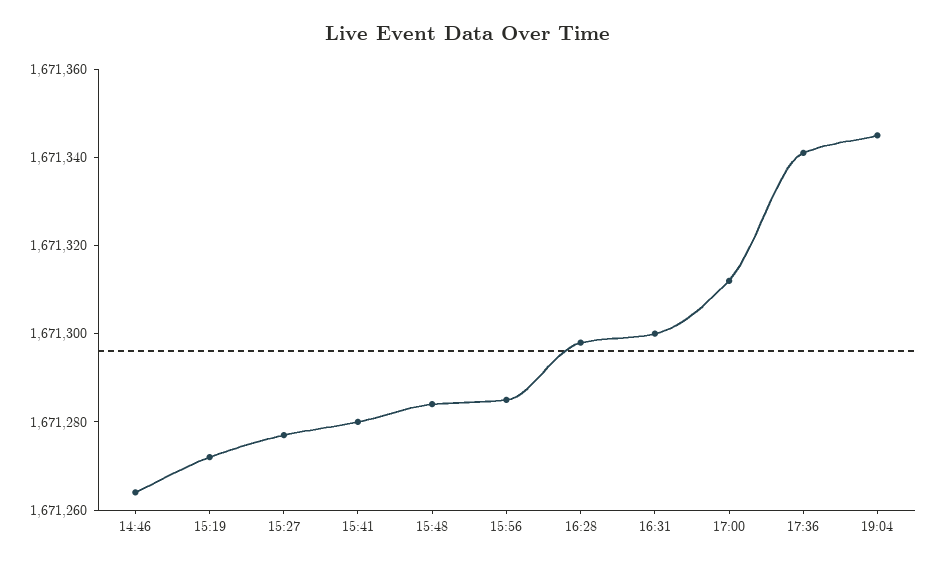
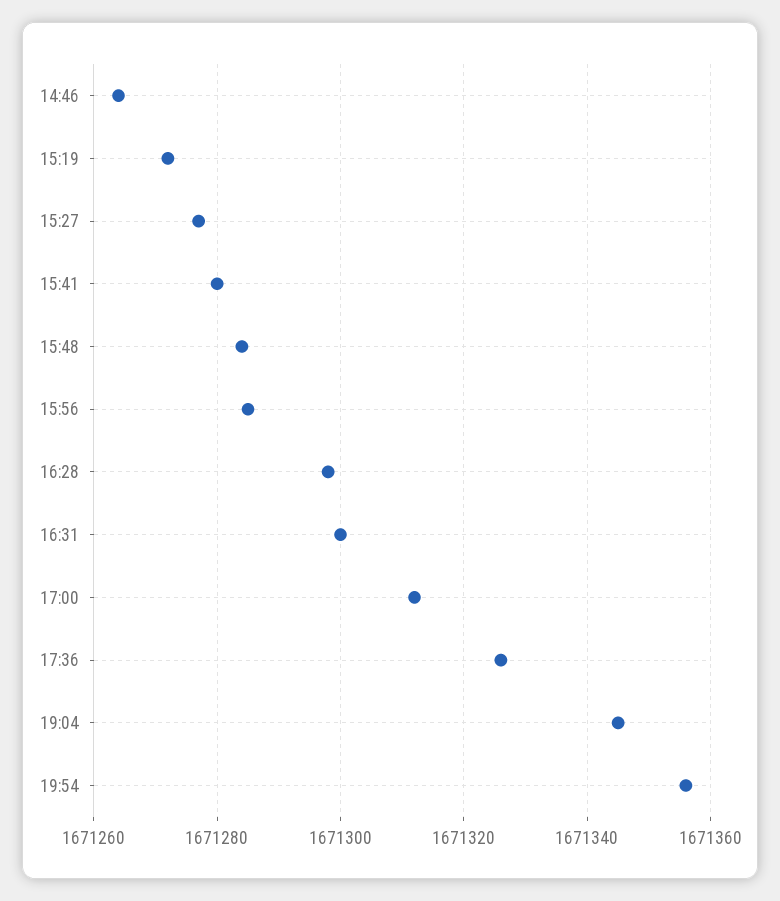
17:36: 1671340 -> 1671325
19:54: none -> 1671355

